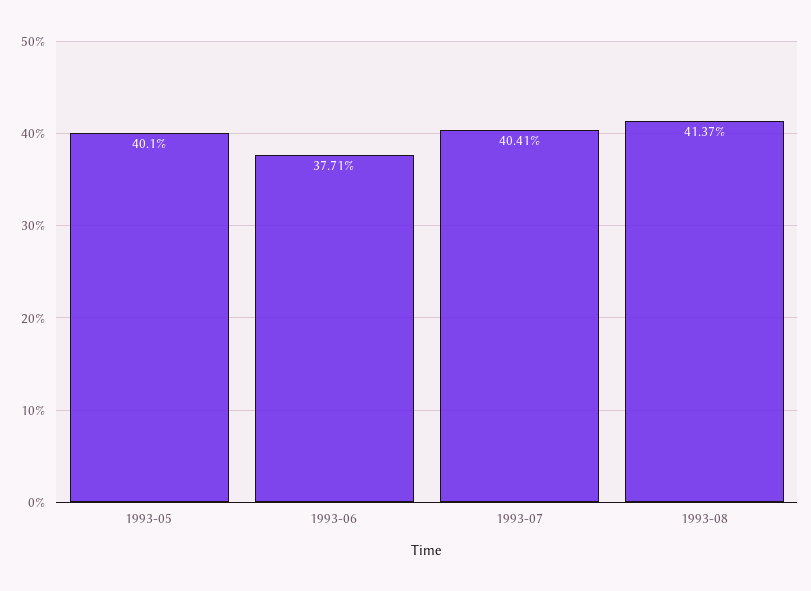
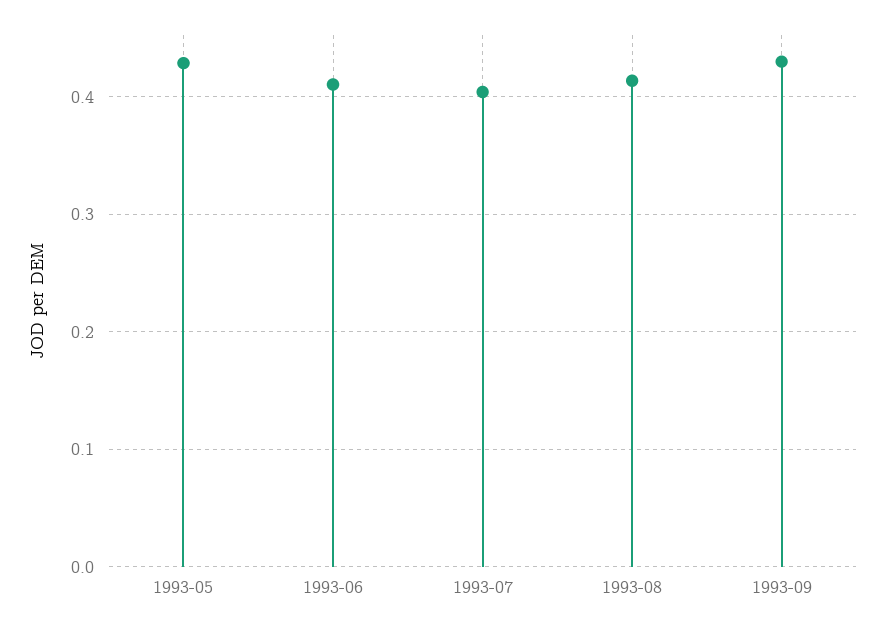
1993-05: 0.401 -> 0.43
1993-06: 0.3771 -> 0.41
1993-09: none -> 0.43

